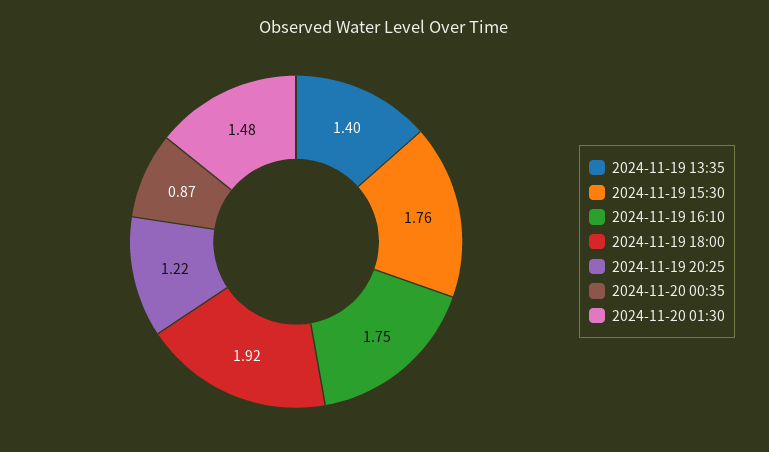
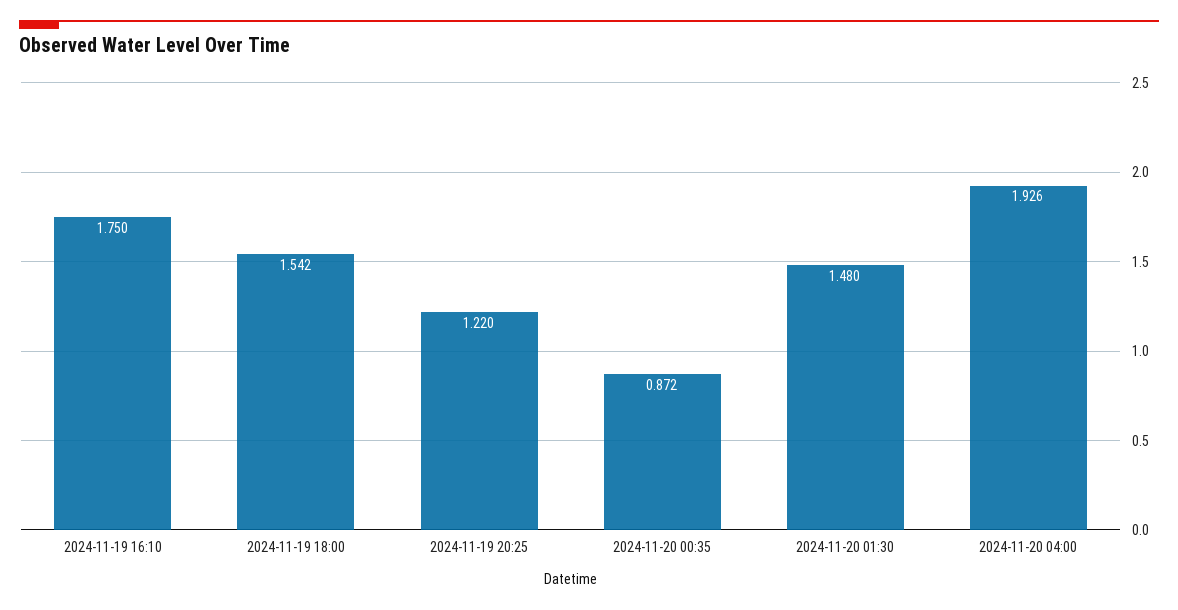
2024-11-19 13:35: 1.4 -> none
2024-11-19 15:30: 1.76 -> none
2024-11-19 18:00: 1.92 -> 1.542
2024-11-20 04:00: none -> 1.926

